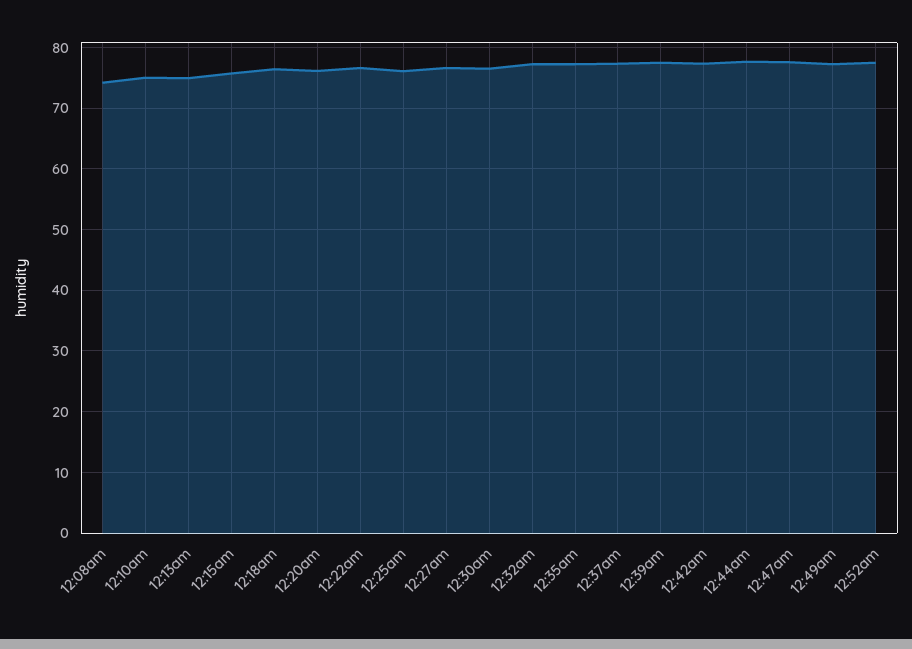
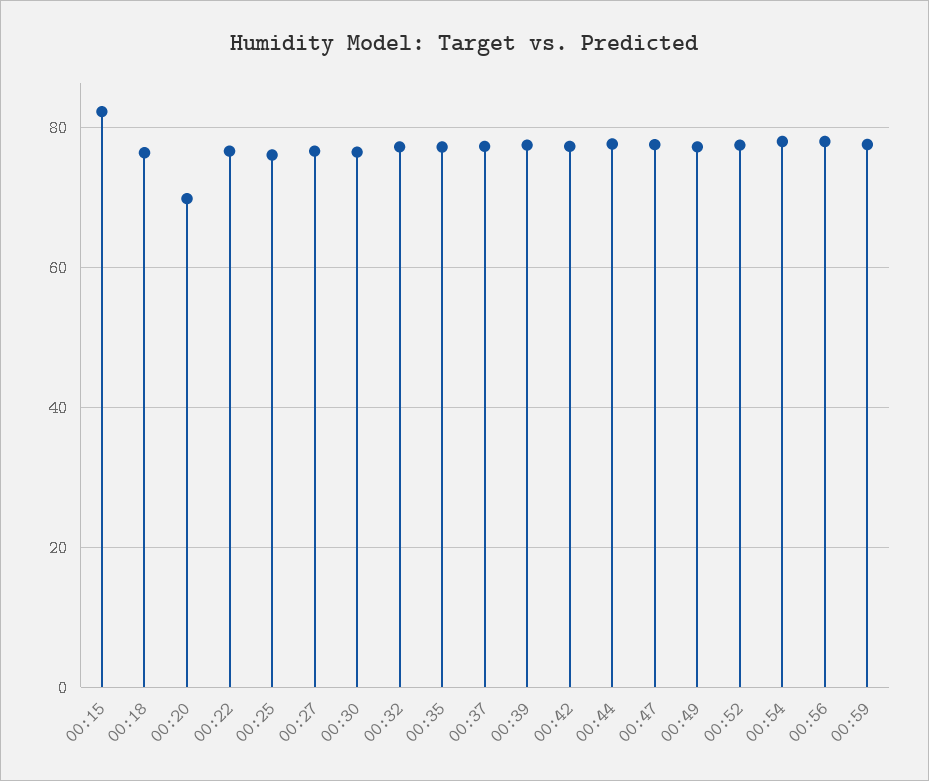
12:08am: 74 -> none
12:10am: 75 -> none
12:13am: 75 -> none
12:15am: 76 -> 82
12:20am: 76 -> 70
00:54: none -> 78
00:56: none -> 78
00:59: none -> 78

